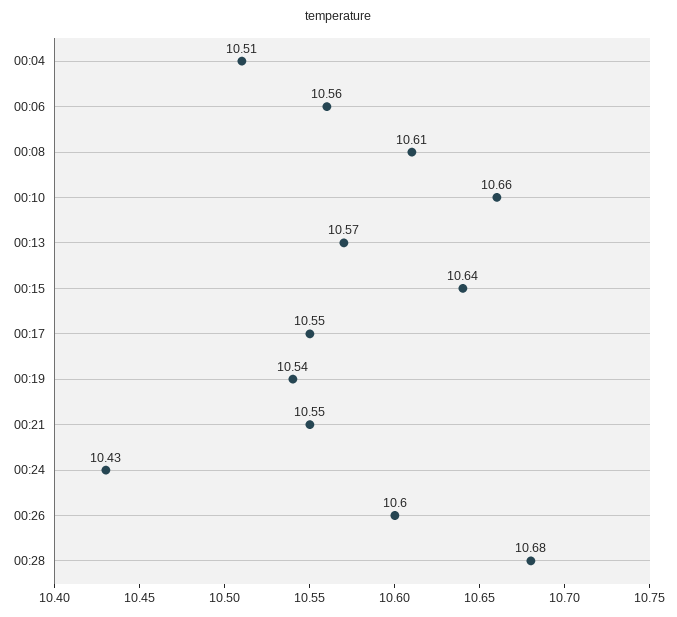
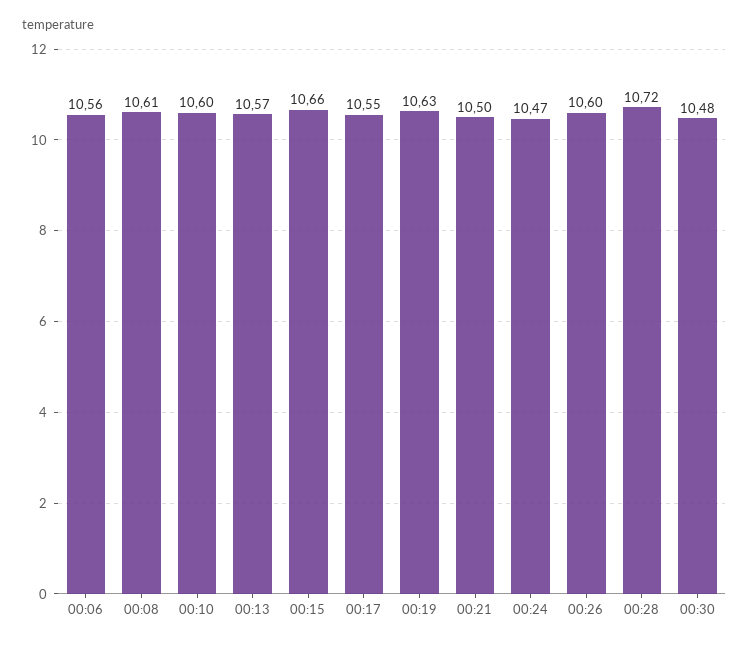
00:04: 10.51 -> none
00:10: 10.66 -> 10.6
00:15: 10.64 -> 10.66
00:19: 10.54 -> 10.63
00:21: 10.55 -> 10.5
00:24: 10.43 -> 10.47
00:28: 10.68 -> 10.72
00:30: none -> 10.48

